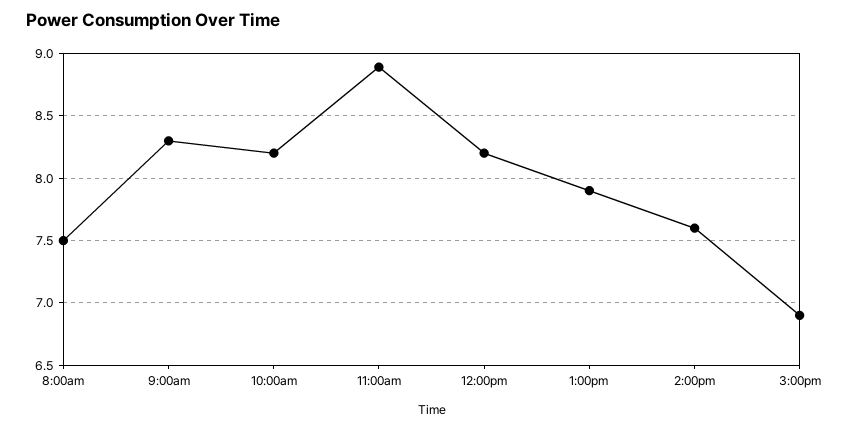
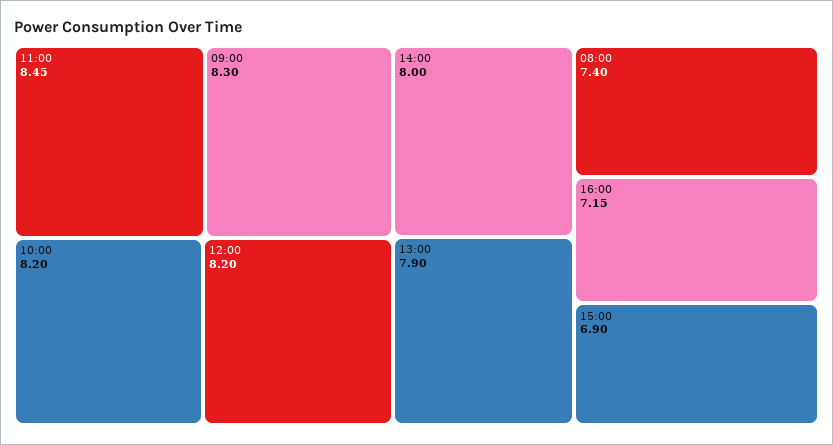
8:00am: 7.5 -> 7.4
11:00am: 8.9 -> 8.45
2:00pm: 7.6 -> 8
16:00: none -> 7.15

